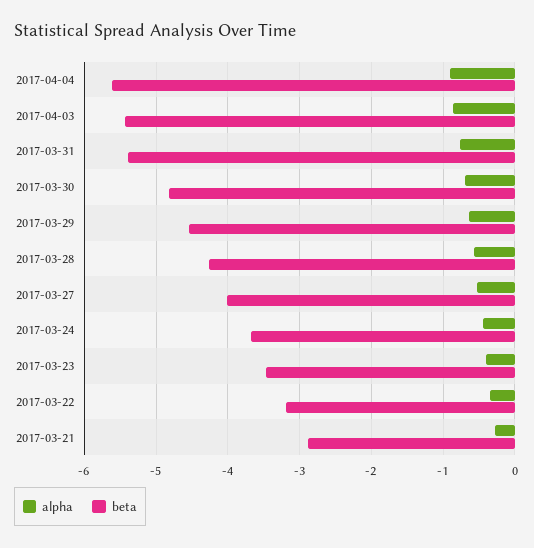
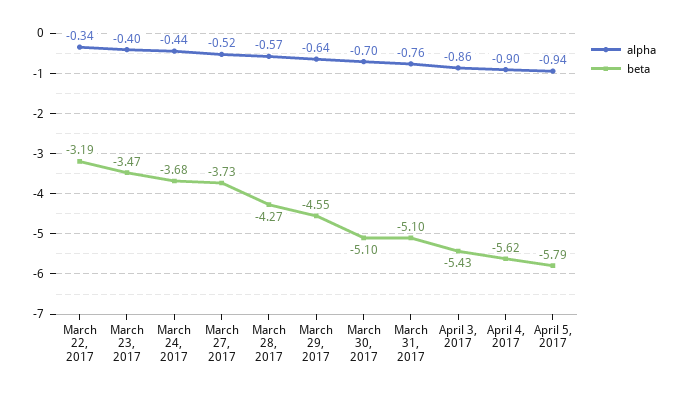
beta, 2017-03-31: -5.4 -> -5.1
beta, 2017-03-30: -4.8 -> -5.1
beta, 2017-03-27: -4 -> -3.73
alpha, 2017-03-21: -0.3 -> none
beta, 2017-03-21: -2.9 -> none
alpha, April 5, 2017: none -> -0.94
beta, April 5, 2017: none -> -5.79

